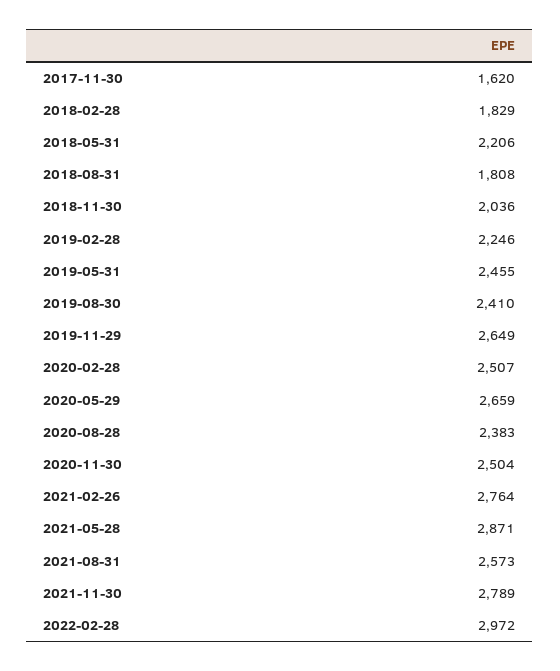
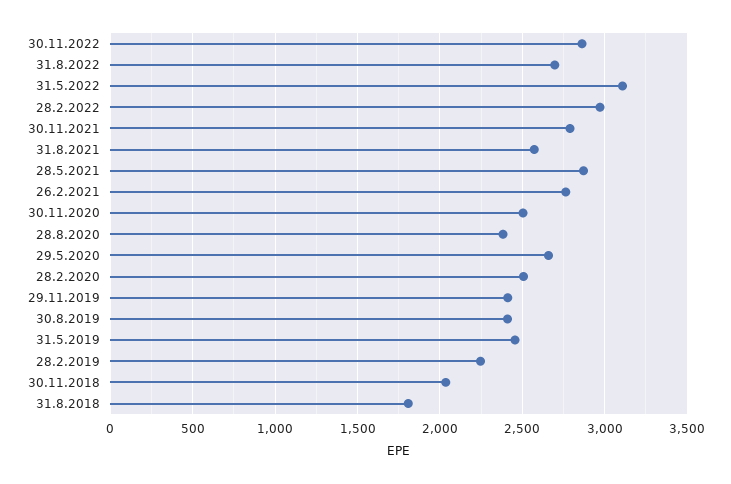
2017-11-30: 1620 -> none
2018-02-28: 1829 -> none
2018-05-31: 2206 -> none
2019-11-29: 2649 -> 2400
30.11.2022: none -> 2850
31.8.2022: none -> 2700
31.5.2022: none -> 3100

